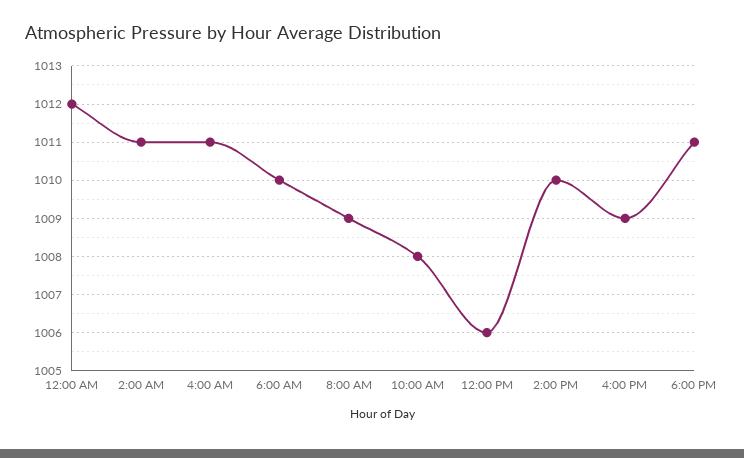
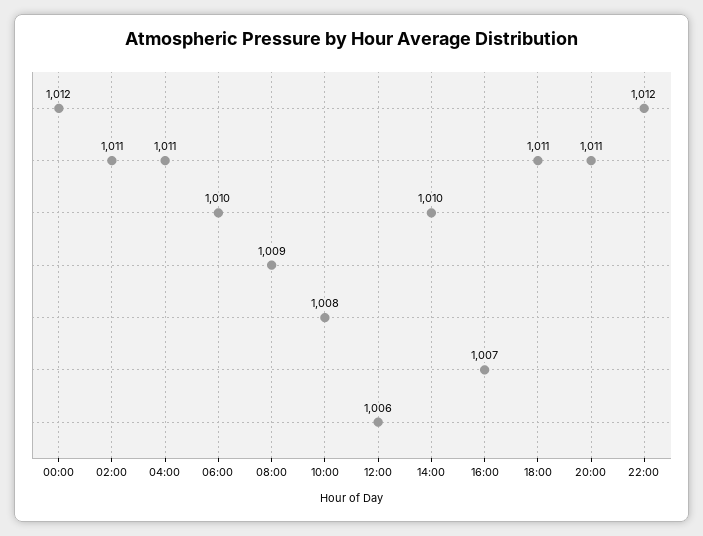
4:00 PM: 1009 -> 1007
20:00: none -> 1011
22:00: none -> 1012

